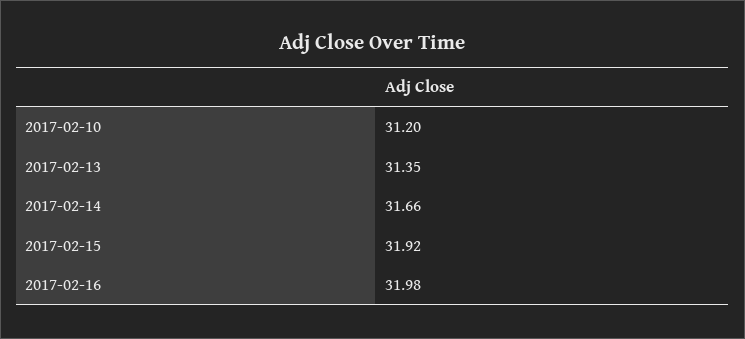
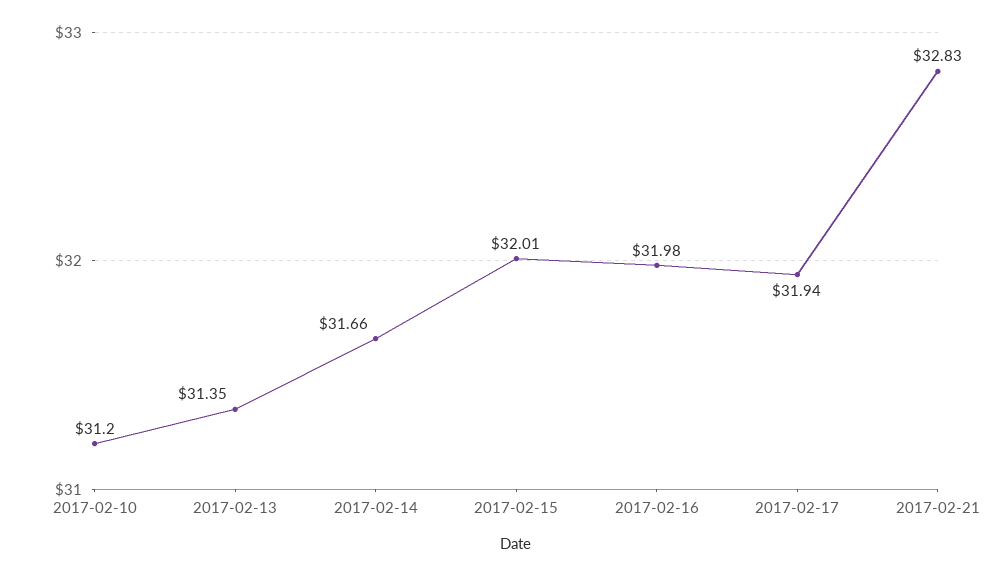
2017-02-15: 31.92 -> 32.01
2017-02-17: none -> 31.94
2017-02-21: none -> 32.83

